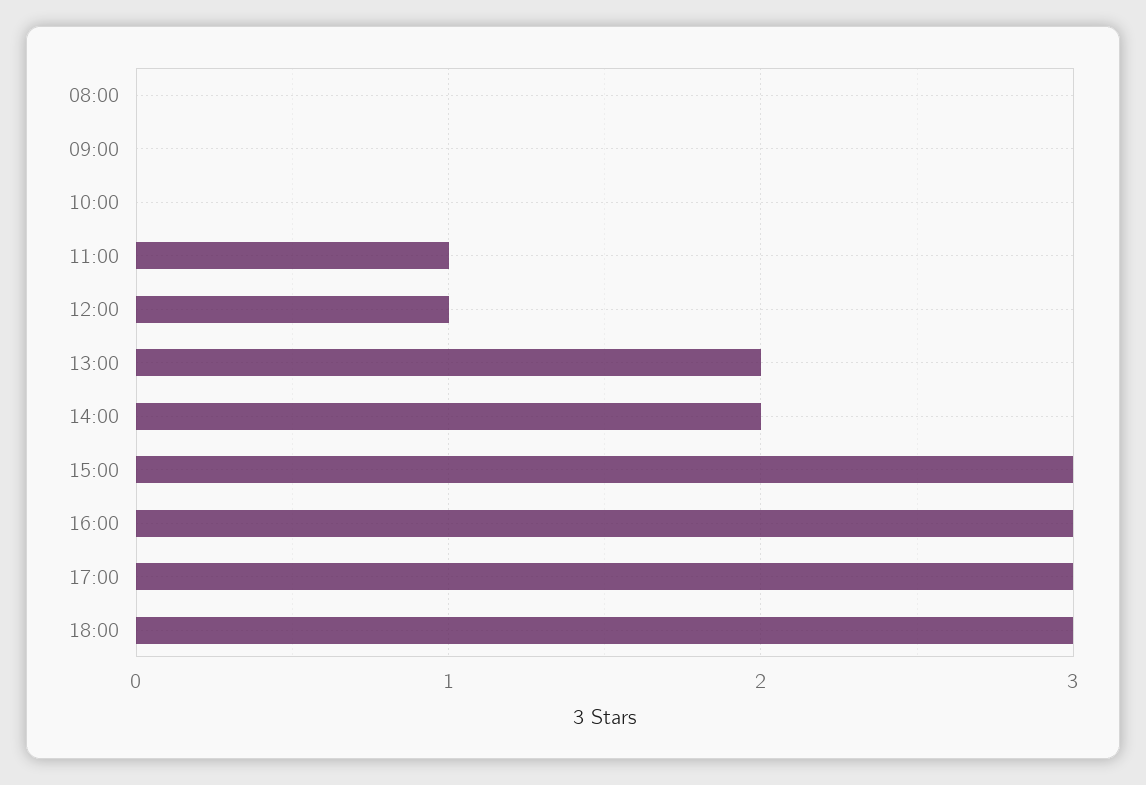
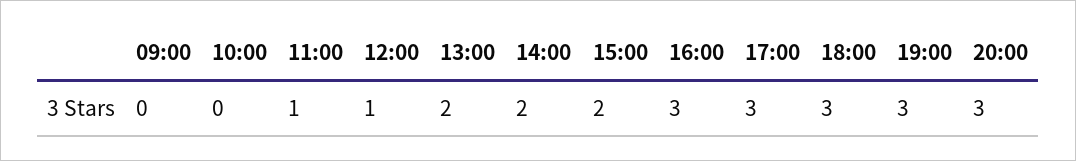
08:00: 0 -> none
15:00: 3 -> 2
19:00: none -> 3
20:00: none -> 3

